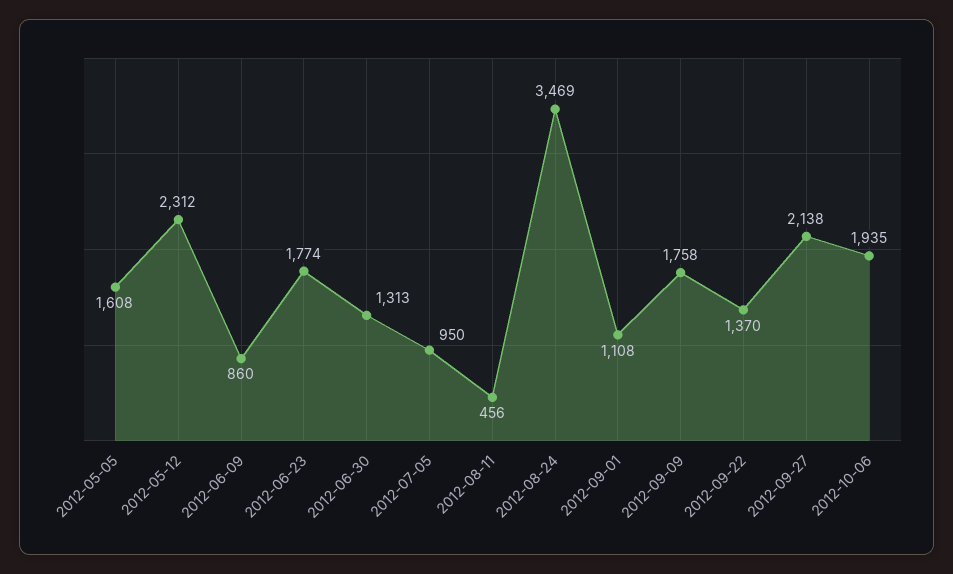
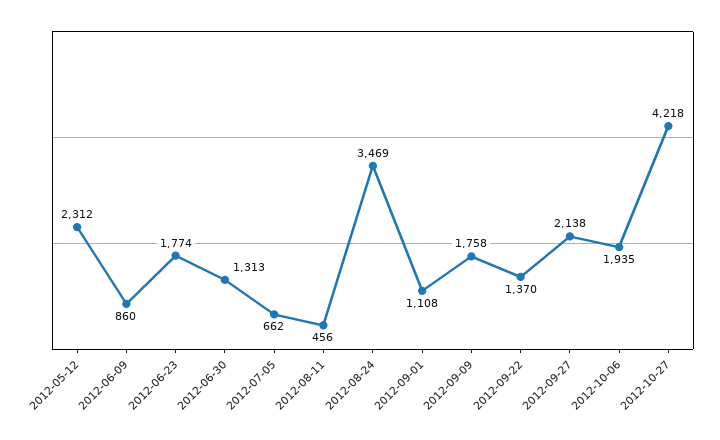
2012-05-05: 1608 -> none
2012-07-05: 950 -> 662
2012-10-27: none -> 4218

